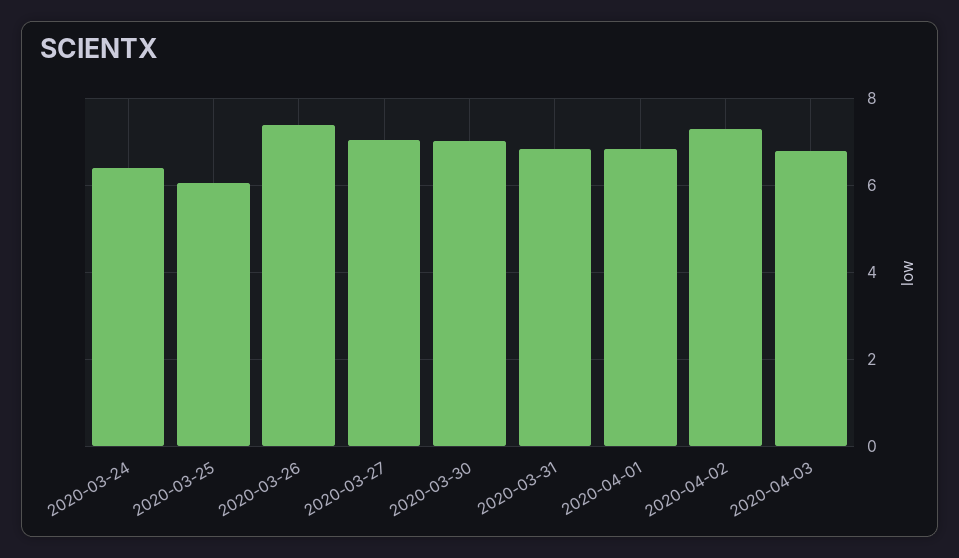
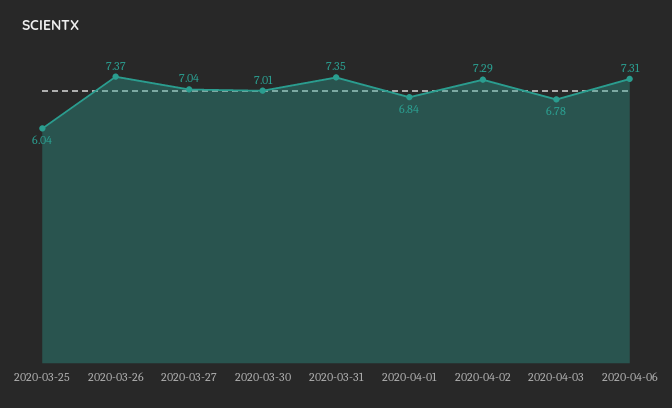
2020-03-24: 6.4 -> none
2020-03-31: 6.8 -> 7.35
2020-04-06: none -> 7.31

